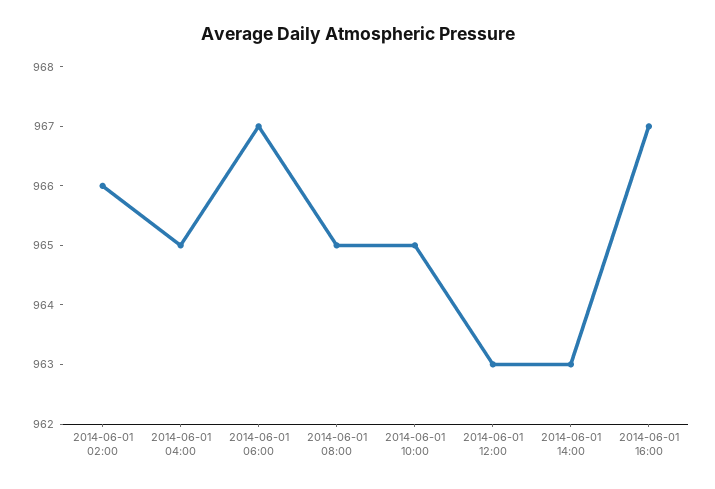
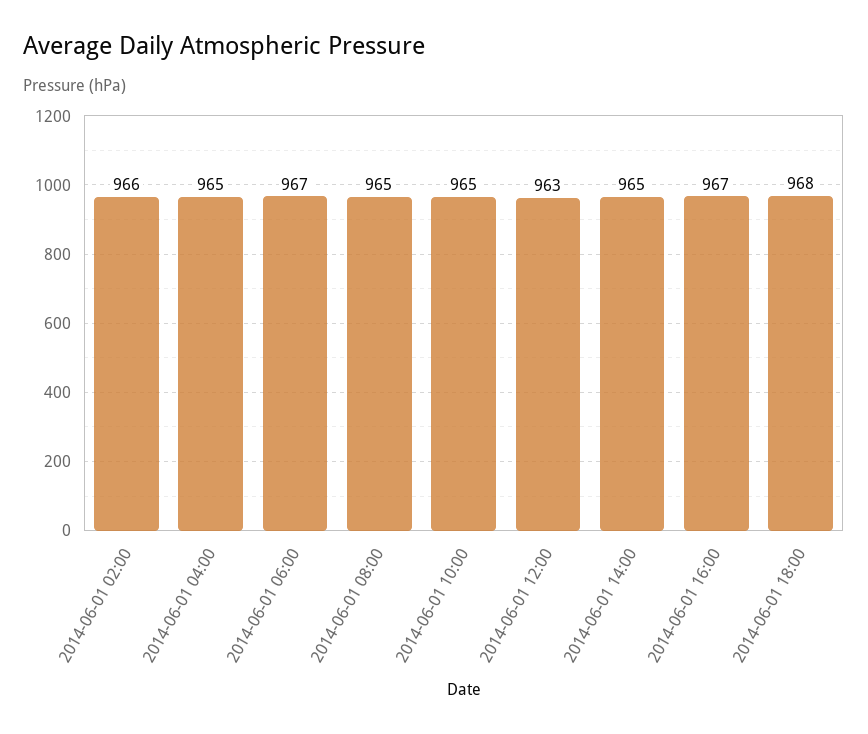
2014-06-01 14:00: 963 -> 965
2014-06-01 18:00: none -> 968

